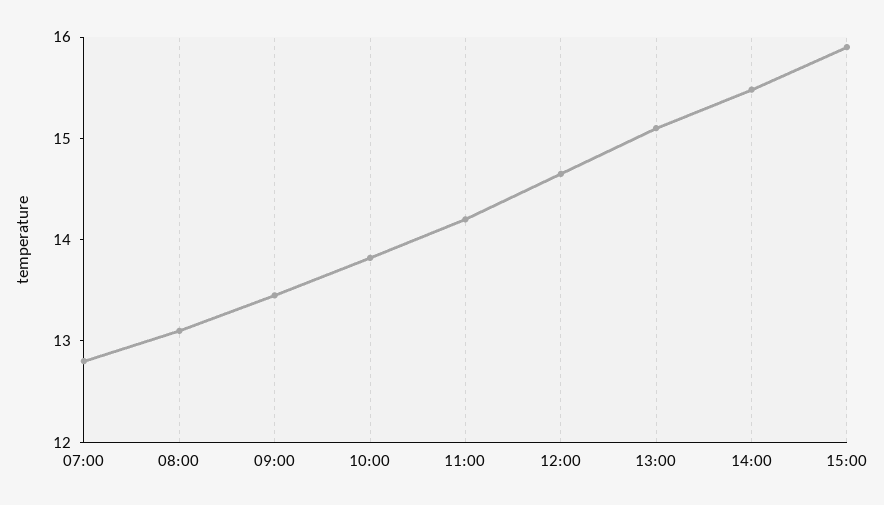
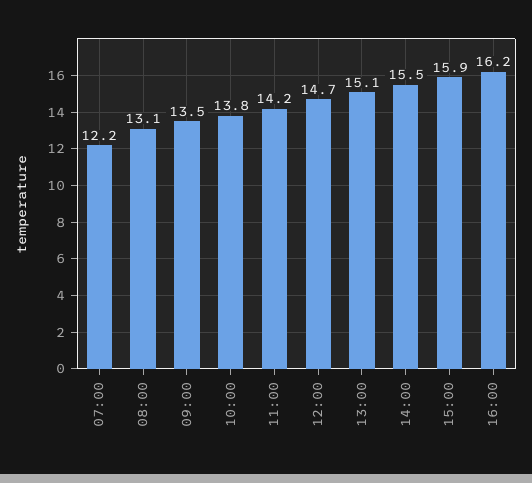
07:00: 12.8 -> 12.2
16:00: none -> 16.2

